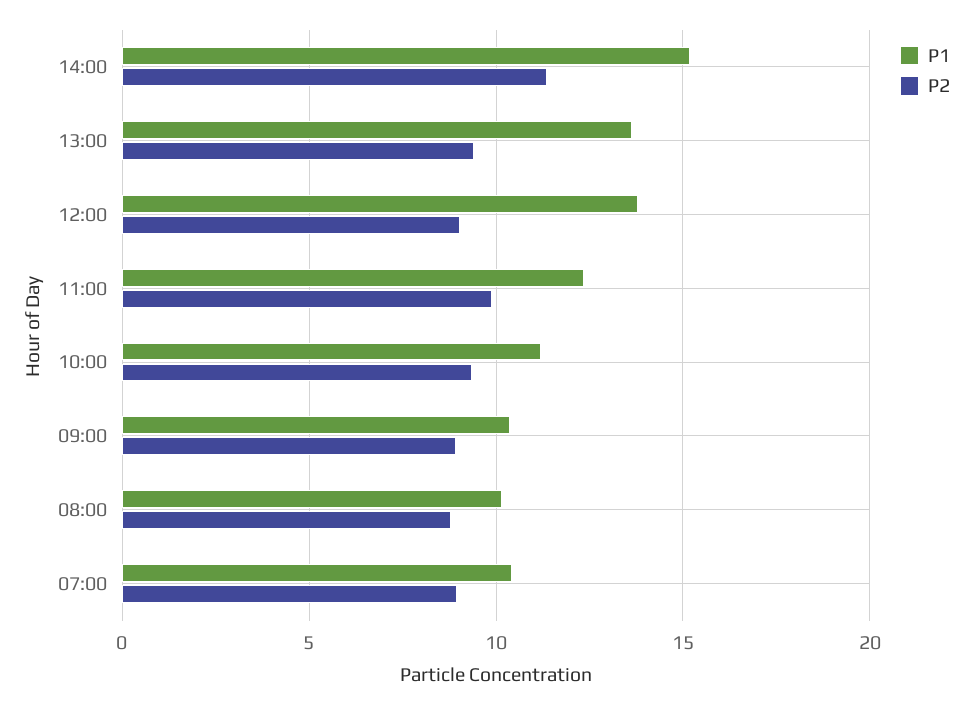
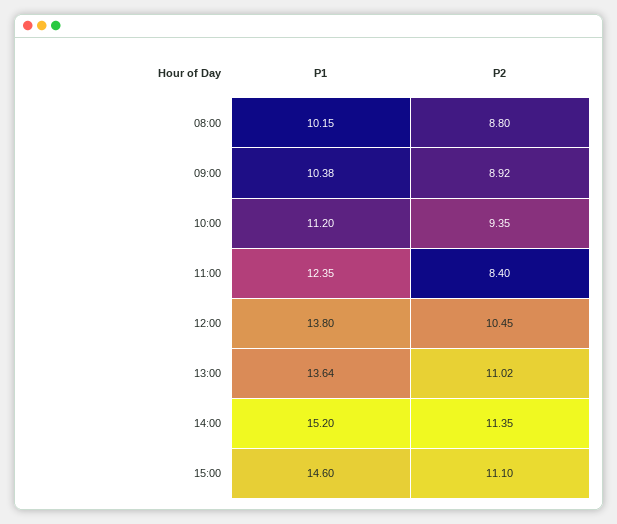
P2, 13:00: 9.5 -> 11.02
P2, 12:00: 9 -> 10.45
P2, 11:00: 10 -> 8.4
P1, 07:00: 10.5 -> none
P2, 07:00: 9 -> none
P1, 15:00: none -> 14.6
P2, 15:00: none -> 11.1

